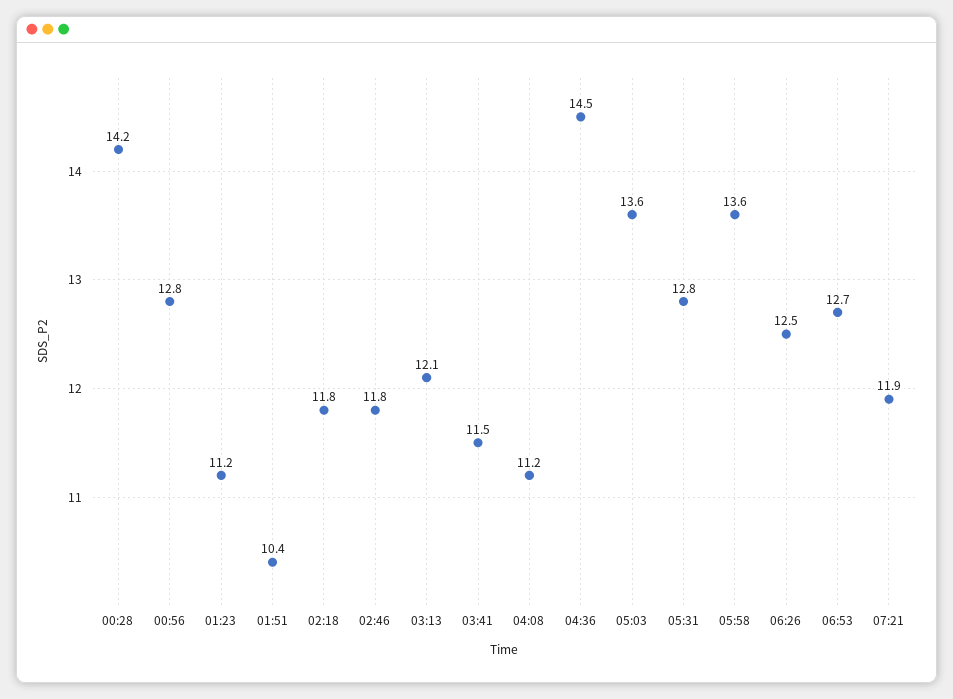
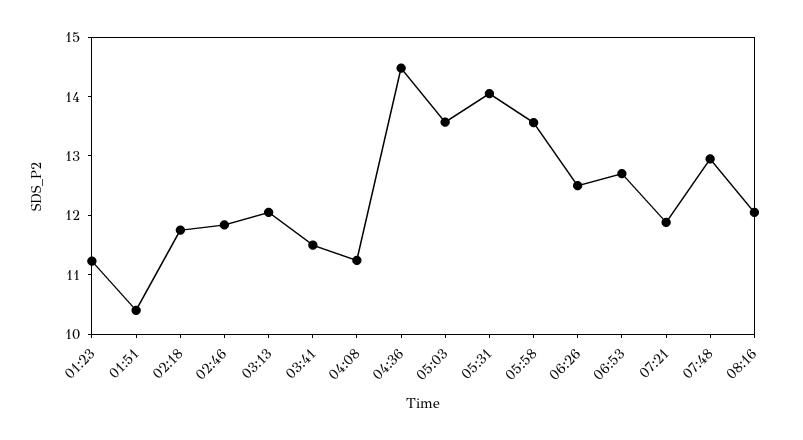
00:28: 14.2 -> none
00:56: 12.8 -> none
05:31: 12.8 -> 14
07:48: none -> 13
08:16: none -> 12

